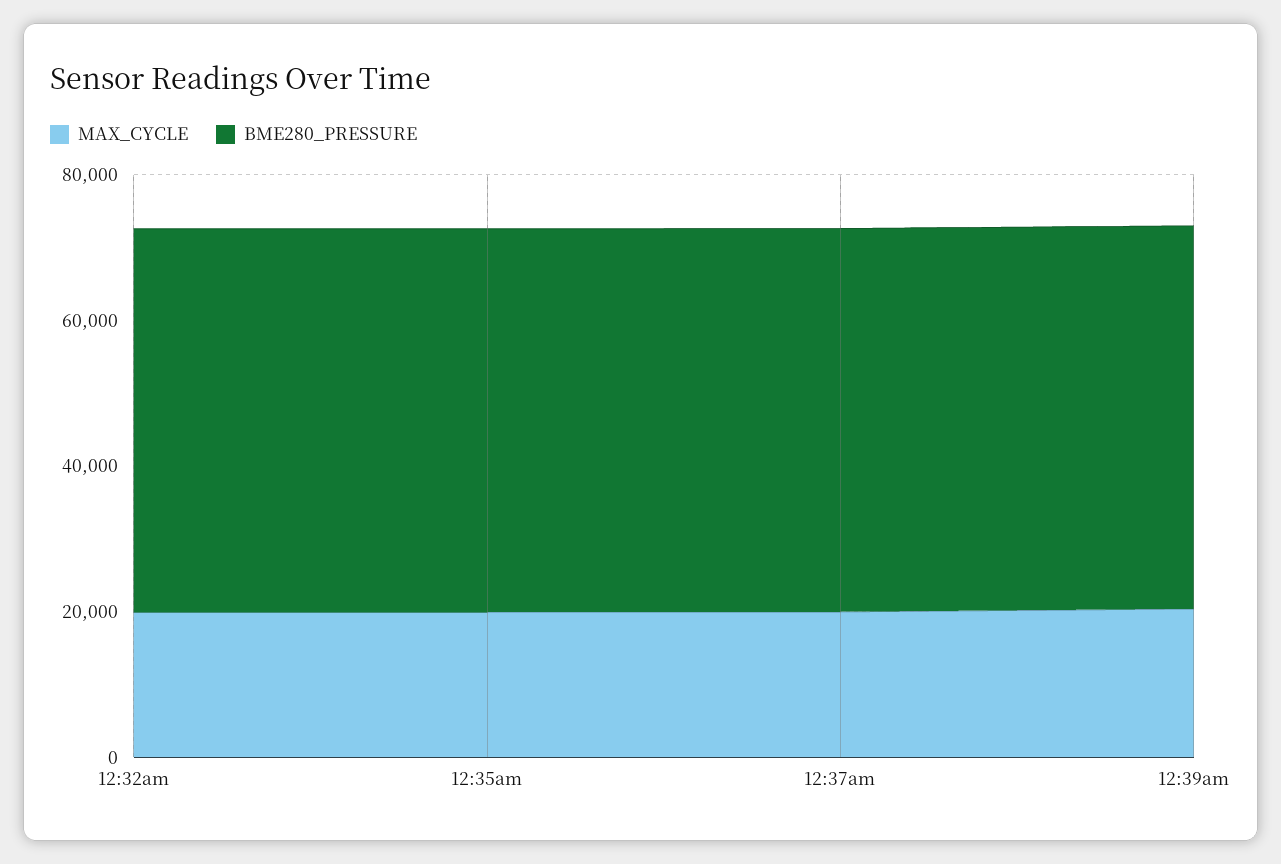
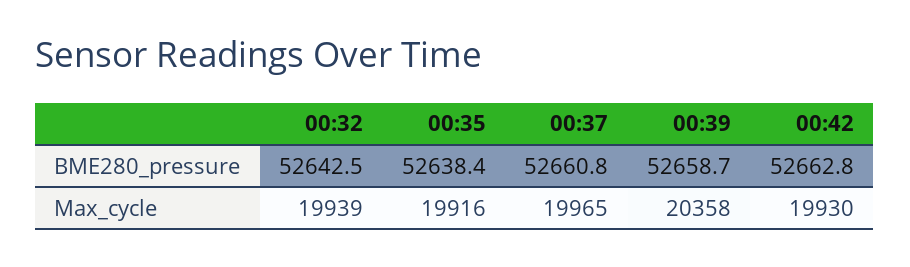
BME280_PRESSURE, 00:42: none -> 52662.8
MAX_CYCLE, 00:42: none -> 19930

